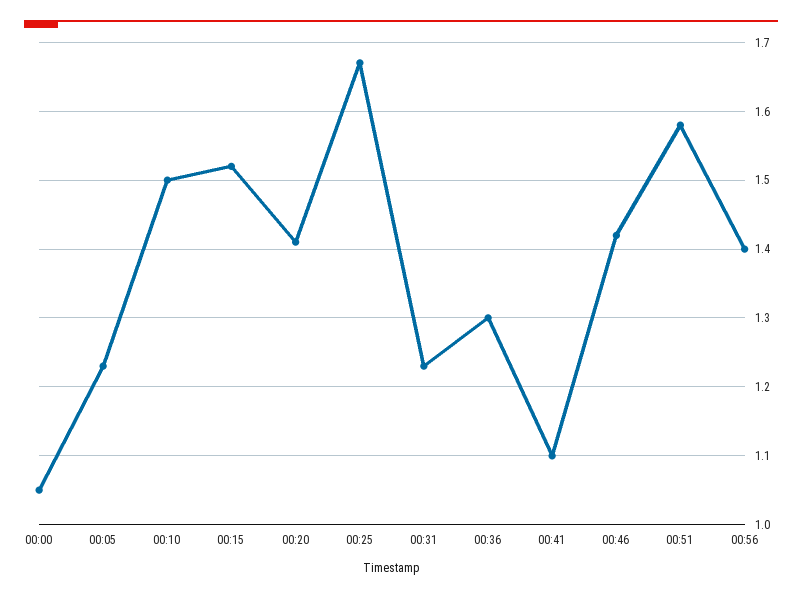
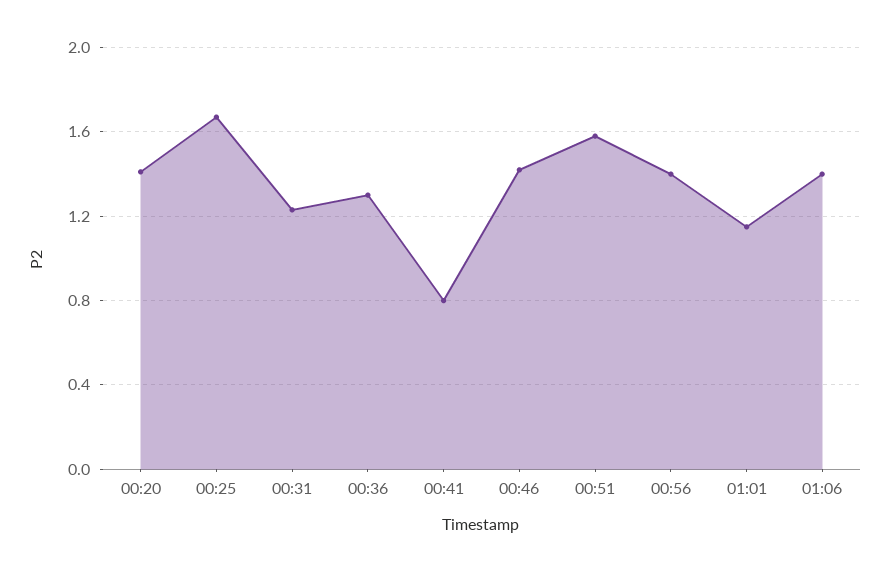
00:00: 1.05 -> none
00:05: 1.23 -> none
00:10: 1.5 -> none
00:15: 1.52 -> none
00:41: 1.1 -> 0.8
01:01: none -> 1.15
01:06: none -> 1.4

